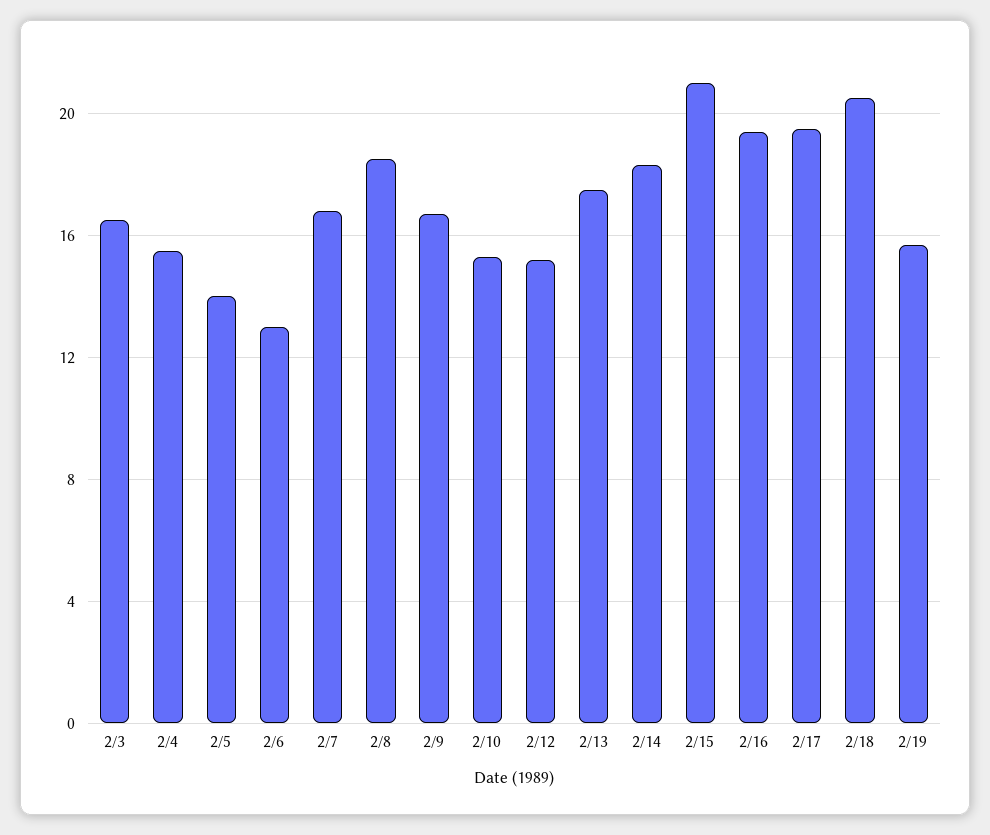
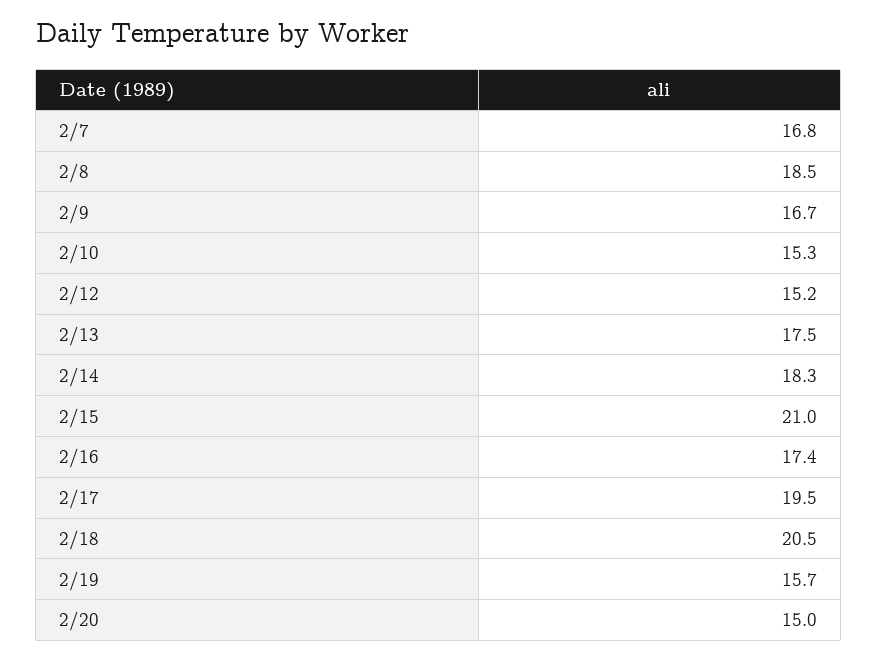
2/3: 16.5 -> none
2/4: 15.5 -> none
2/5: 14 -> none
2/6: 13 -> none
2/16: 19.5 -> 17.4
2/20: none -> 15

